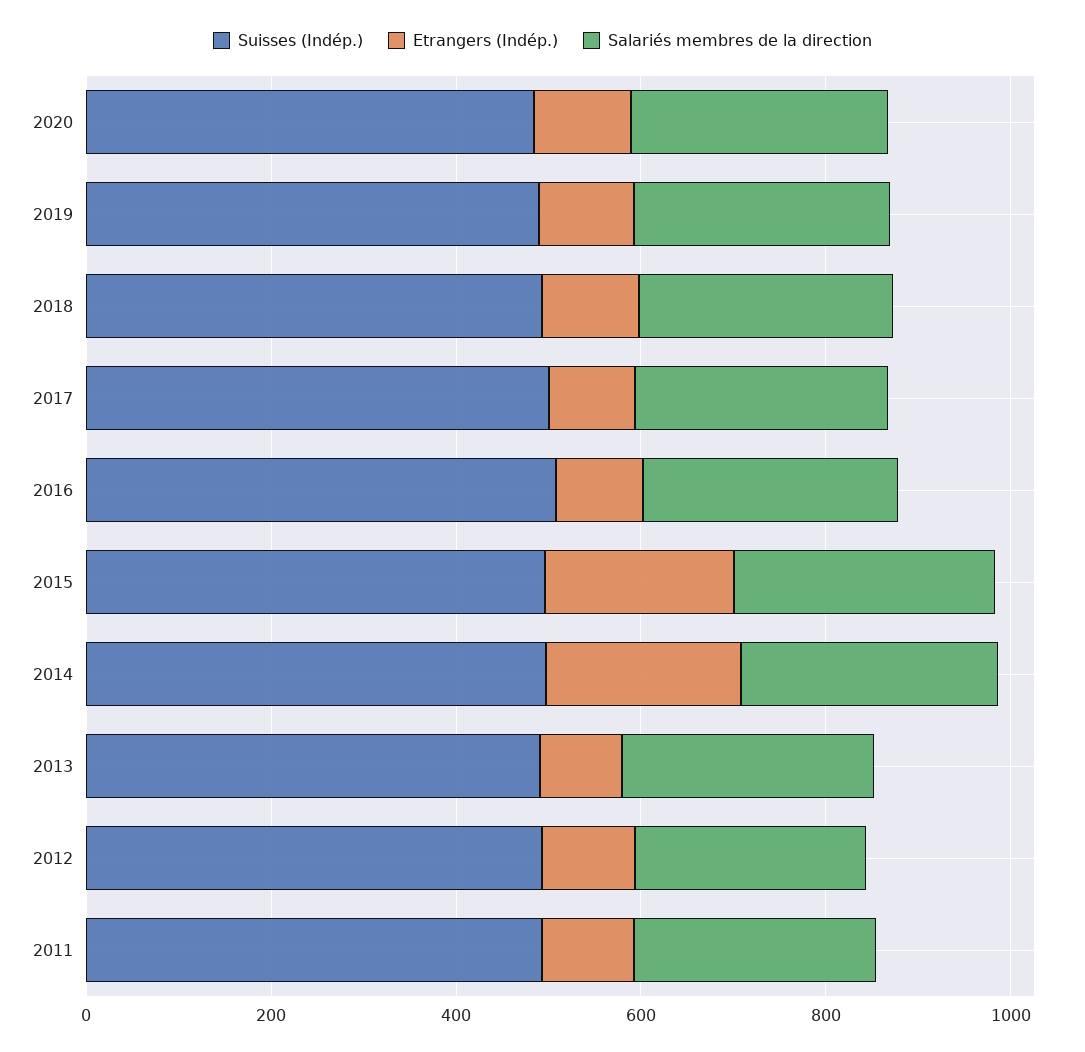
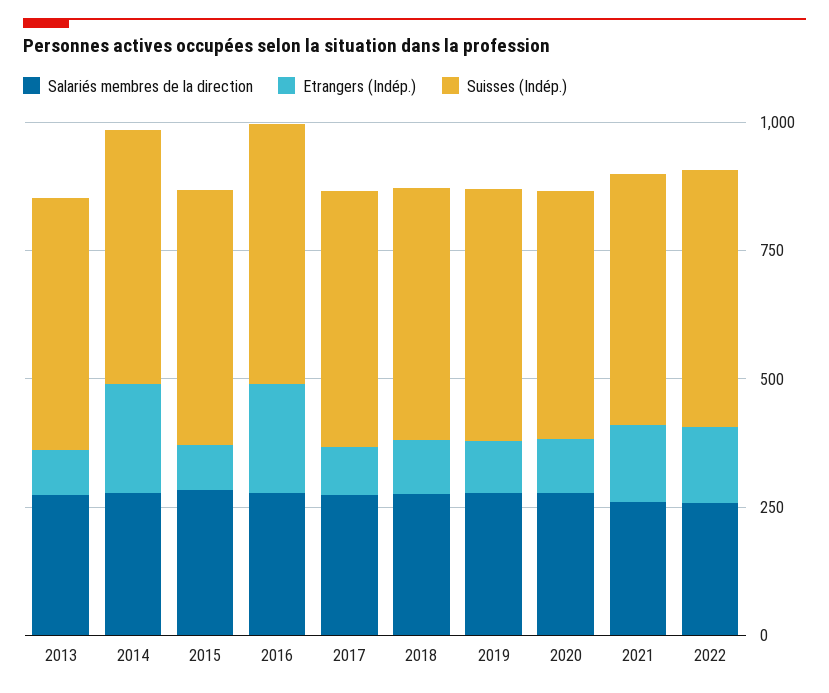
Etrangers (Indép.), 2016: 100 -> 200
Etrangers (Indép.), 2015: 200 -> 100
Suisses (Indép.), 2012: 500 -> none
Etrangers (Indép.), 2012: 100 -> none
Salariés membres de la direction, 2012: 250 -> none
Suisses (Indép.), 2011: 500 -> none
Etrangers (Indép.), 2011: 100 -> none
Salariés membres de la direction, 2011: 250 -> none
Salariés membres de la direction, 2021: none -> 250
Etrangers (Indép.), 2021: none -> 150
Suisses (Indép.), 2021: none -> 500
Salariés membres de la direction, 2022: none -> 250
Etrangers (Indép.), 2022: none -> 150
Suisses (Indép.), 2022: none -> 500

